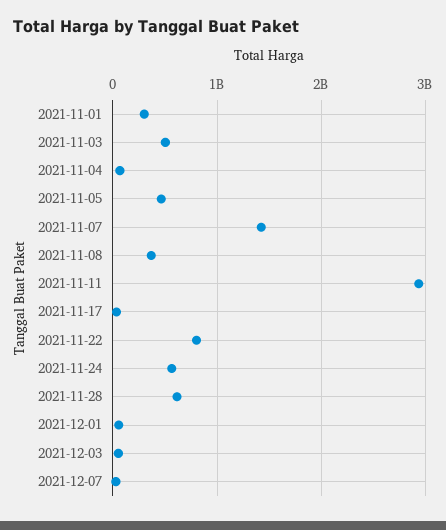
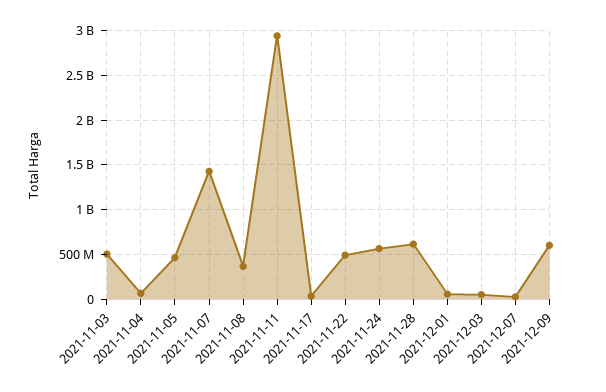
2021-11-01: 300000000 -> none
2021-11-22: 800000000 -> 500000000
2021-12-09: none -> 600000000

